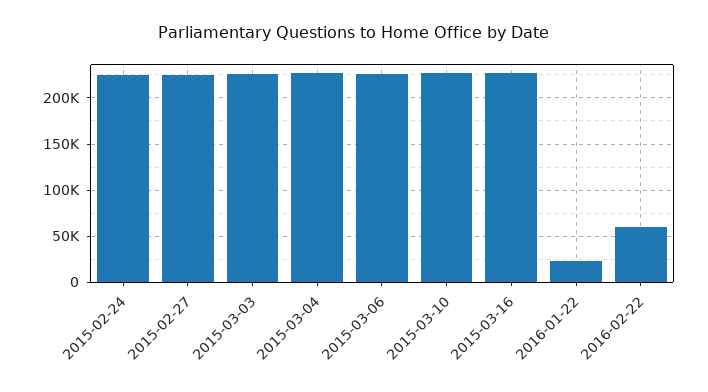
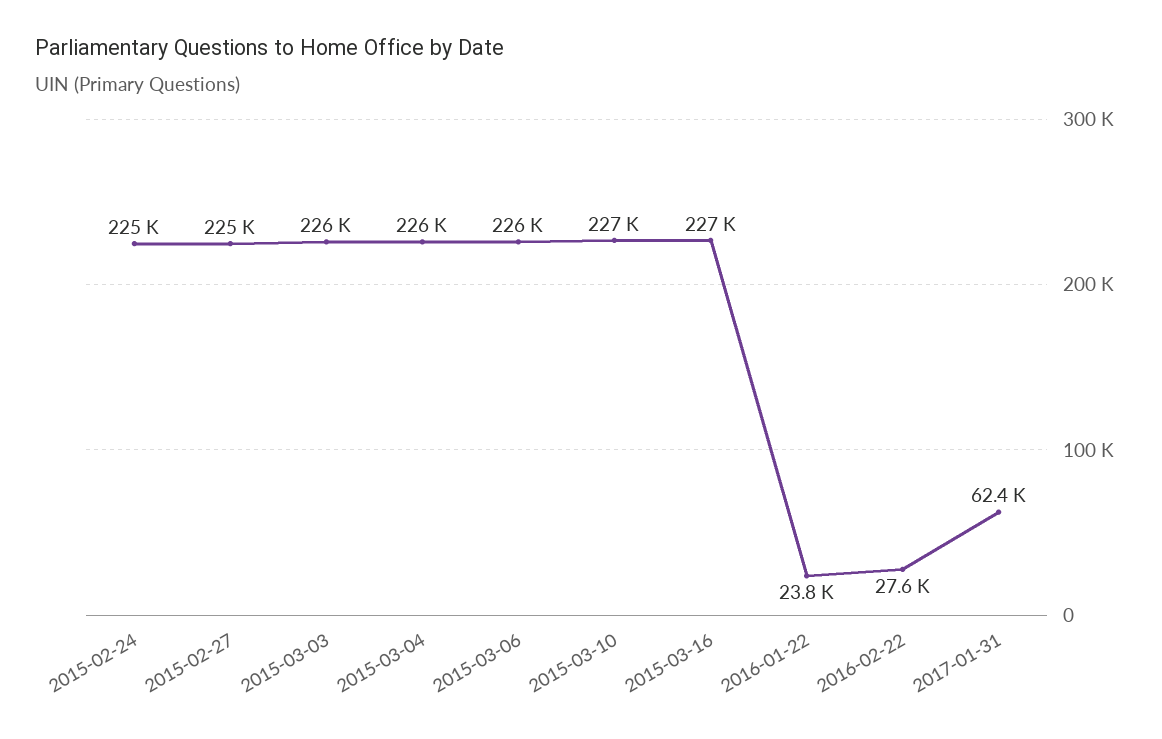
2016-02-22: 60000 -> 27600
2017-01-31: none -> 62400

